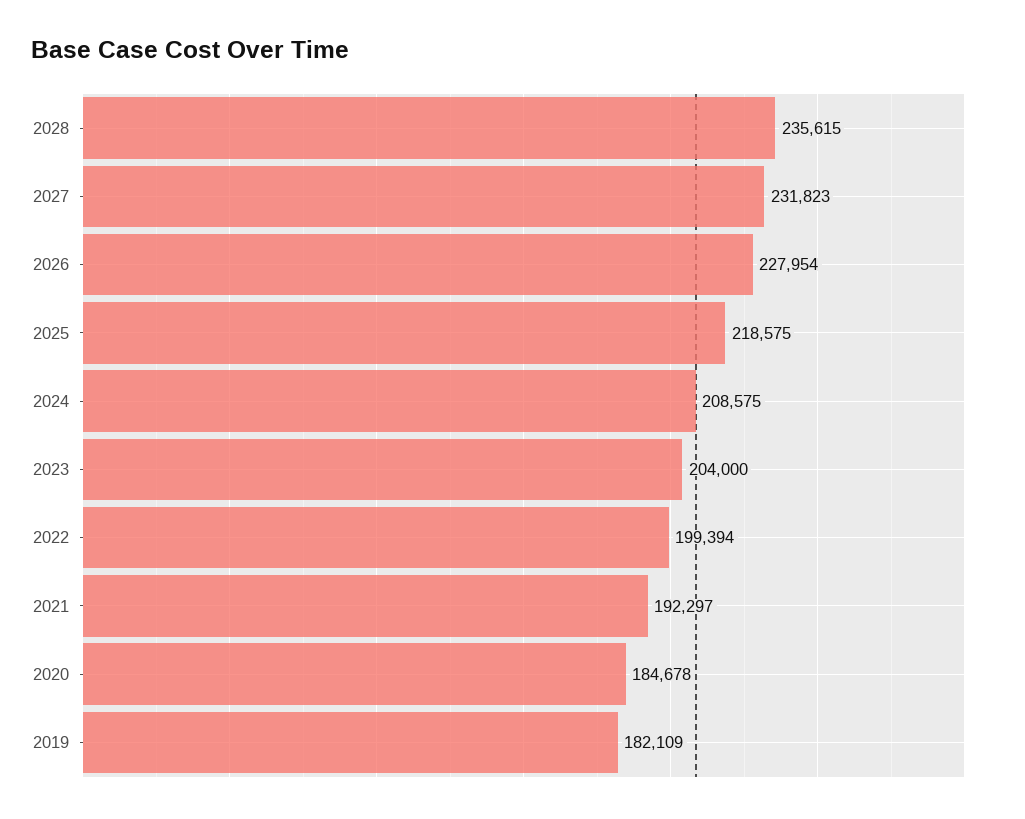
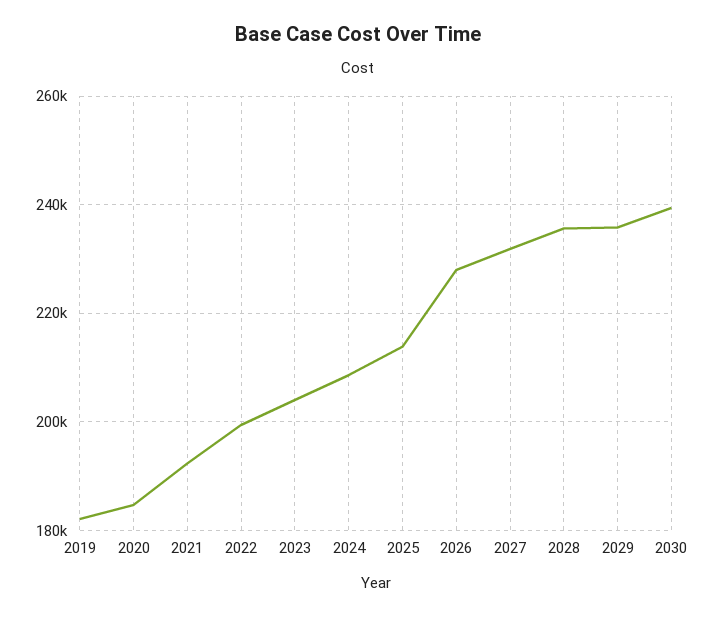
2025: 218575 -> 214000
2029: none -> 236000
2030: none -> 240000

